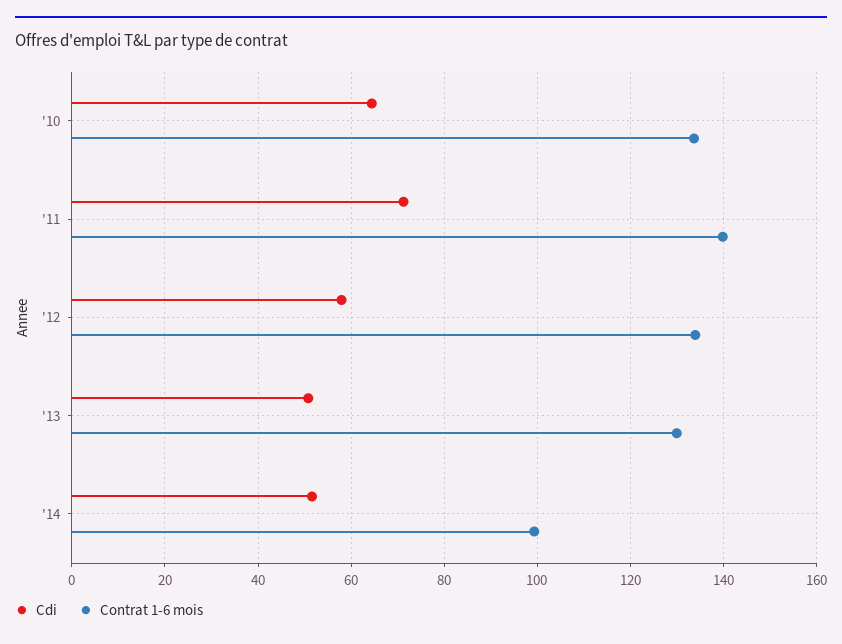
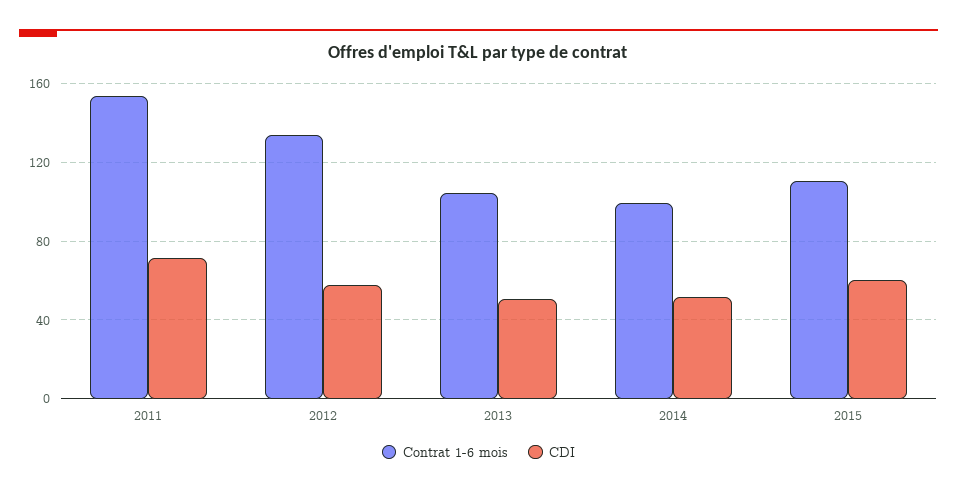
Cdi, '10: 64 -> none
Contrat 1-6 mois, '10: 134 -> none
Contrat 1-6 mois, '11: 140 -> 155
Contrat 1-6 mois, '13: 130 -> 105
Contrat 1-6 mois, 2015: none -> 110
Cdi, 2015: none -> 60

